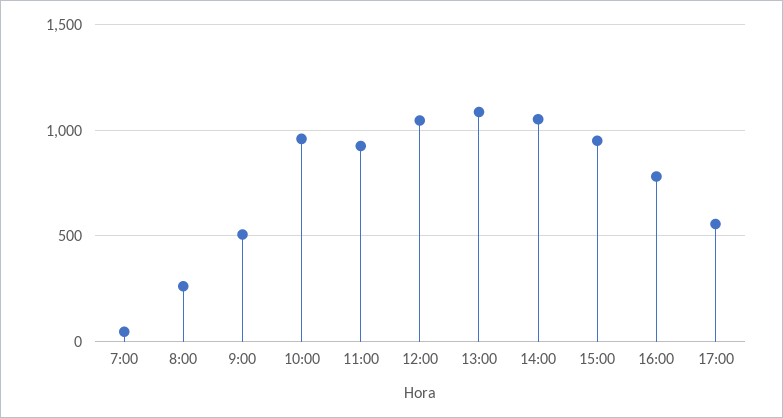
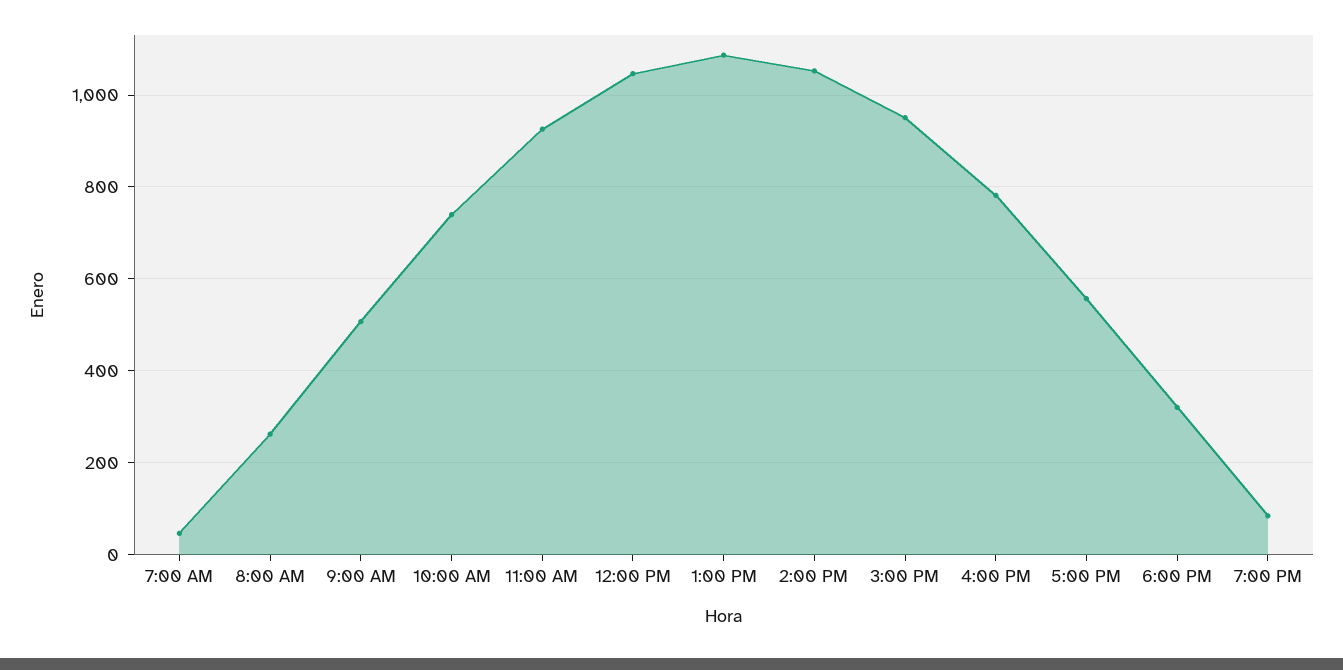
10:00: 950 -> 740
6:00 PM: none -> 320
7:00 PM: none -> 80

